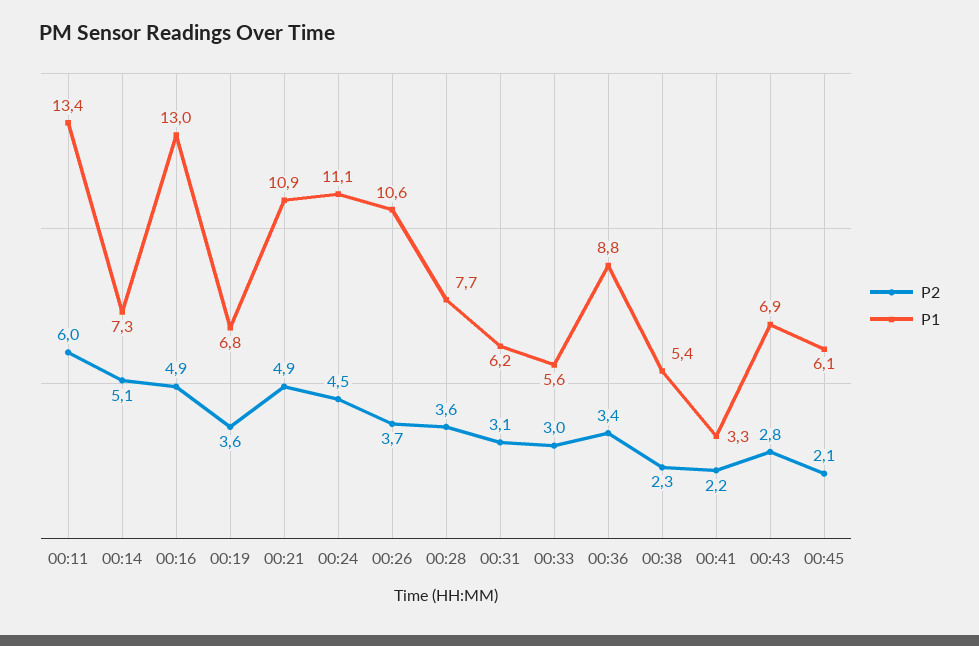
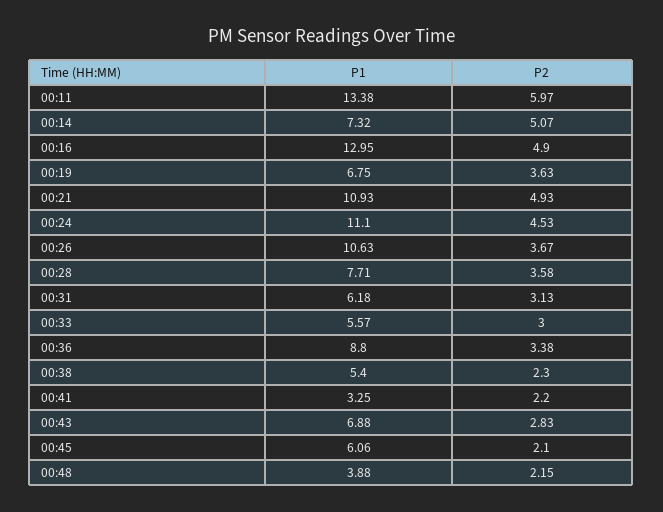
P1, 00:48: none -> 3.88
P2, 00:48: none -> 2.15

